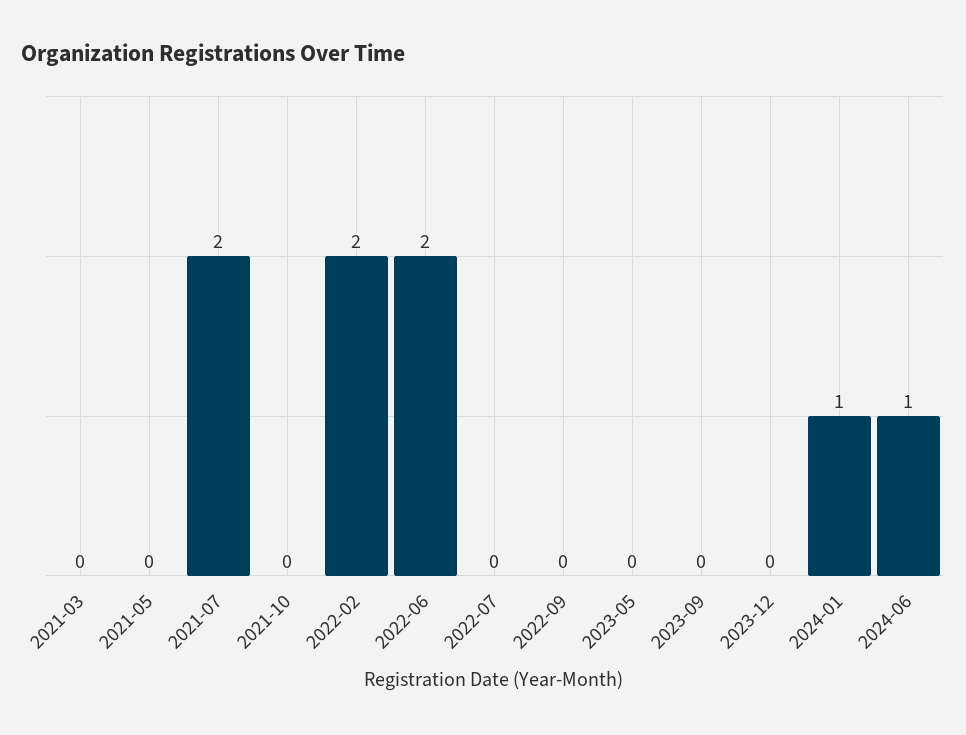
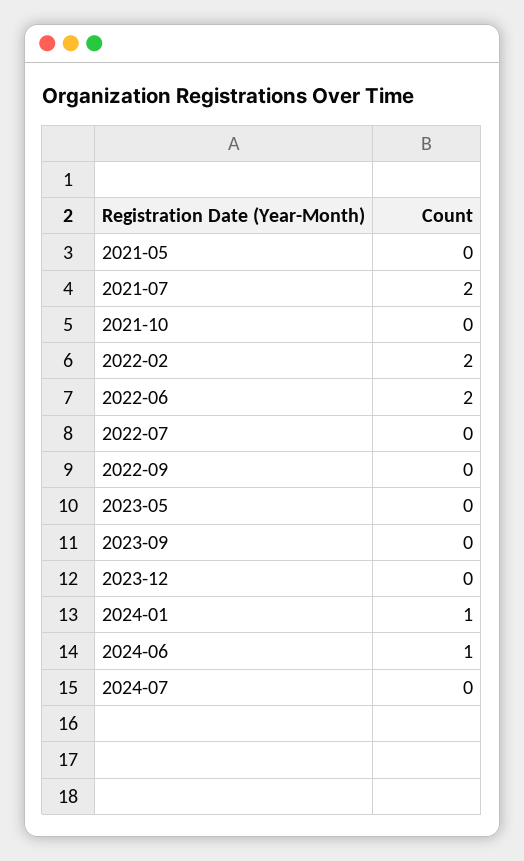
2021-03: 0 -> none
2024-07: none -> 0

